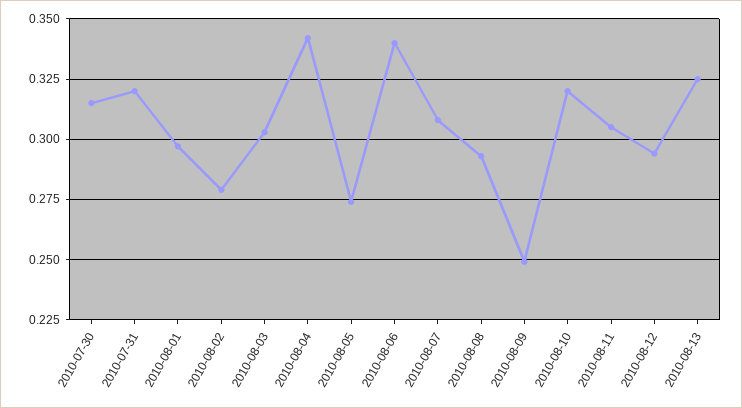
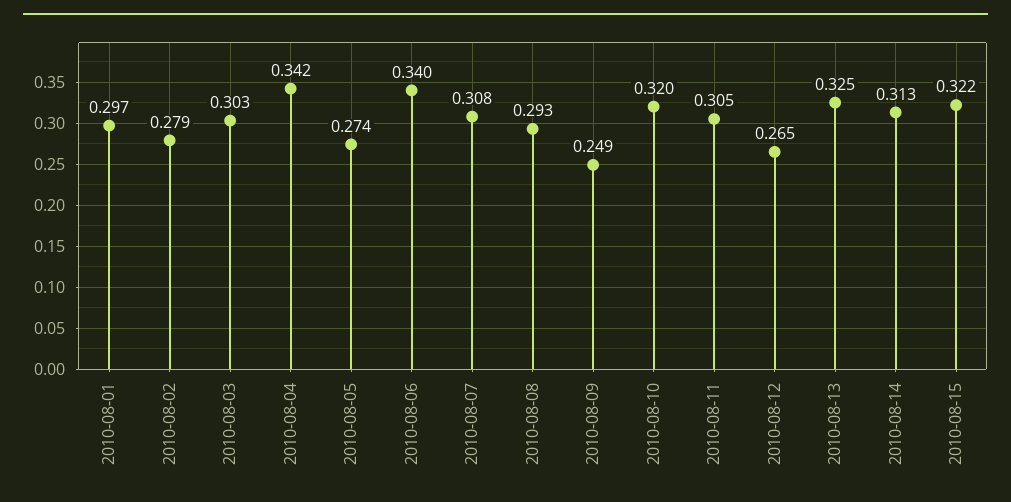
2010-07-30: 0.315 -> none
2010-07-31: 0.32 -> none
2010-08-12: 0.295 -> 0.265
2010-08-14: none -> 0.313
2010-08-15: none -> 0.322

